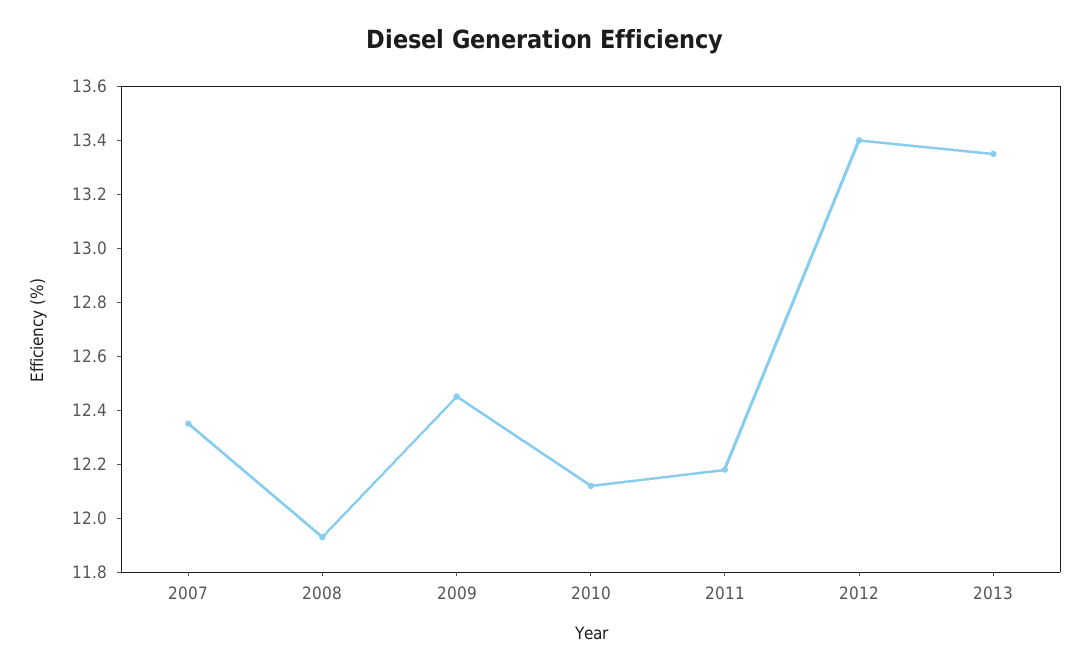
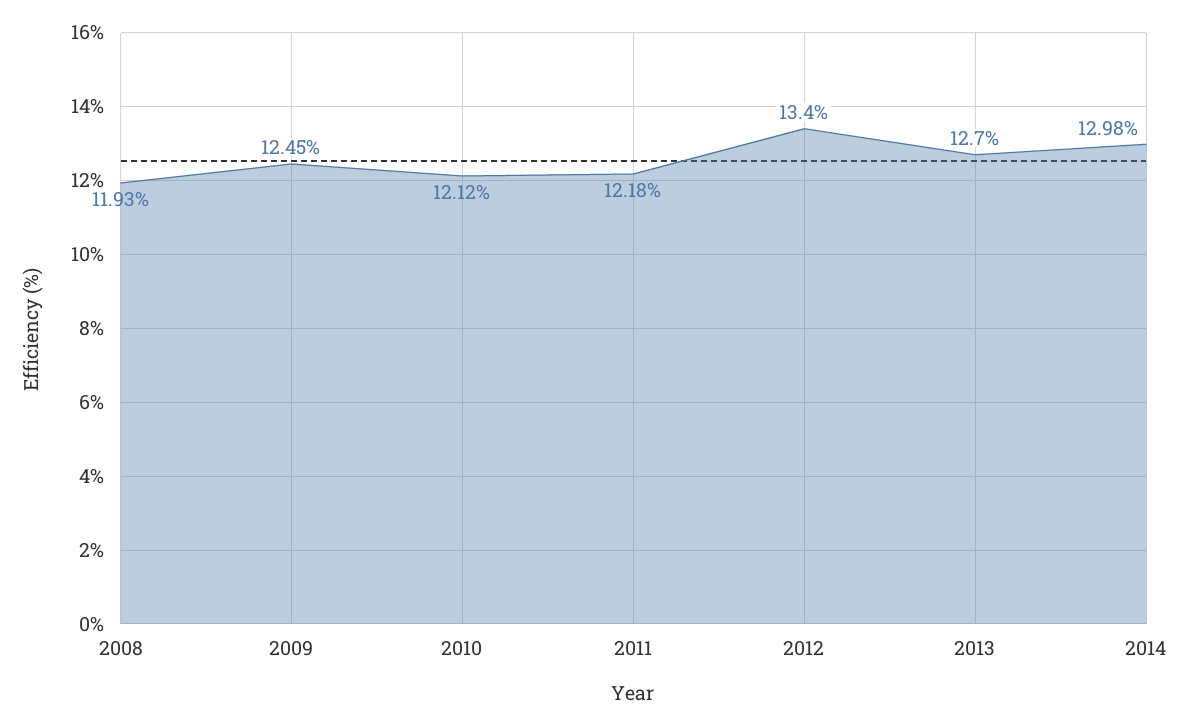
2007: 12.35 -> none
2013: 13.35 -> 12.7
2014: none -> 12.98

